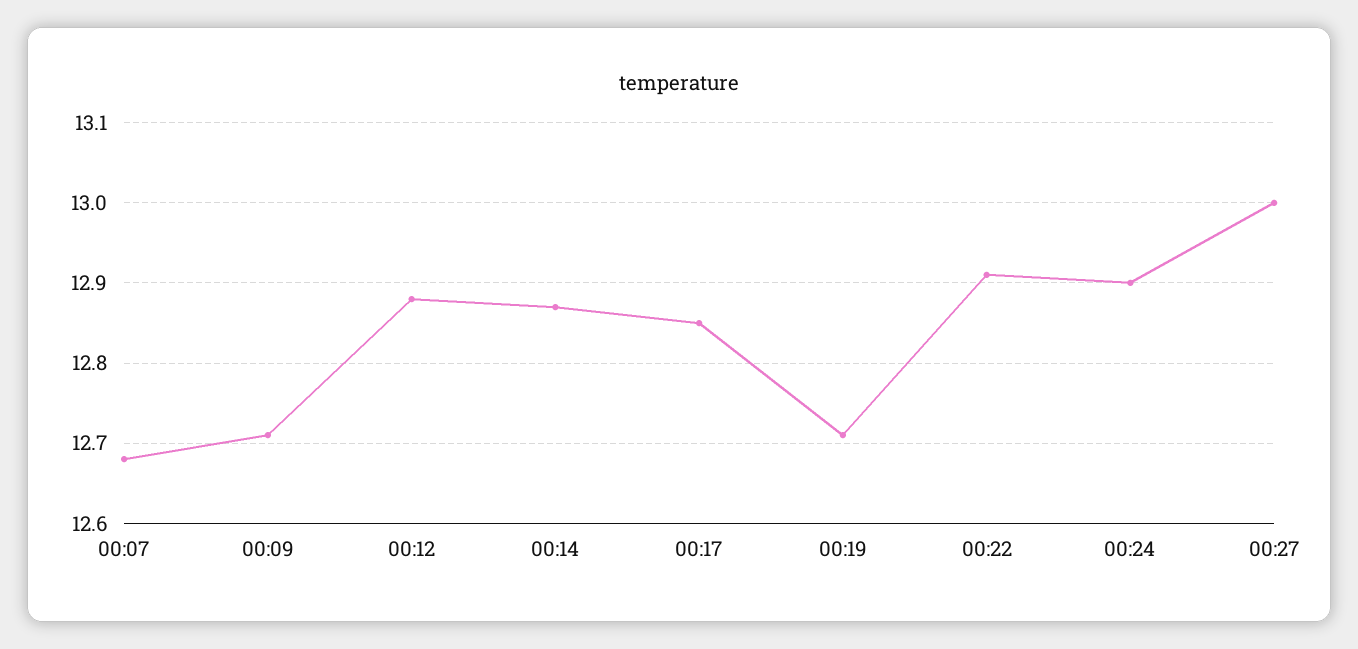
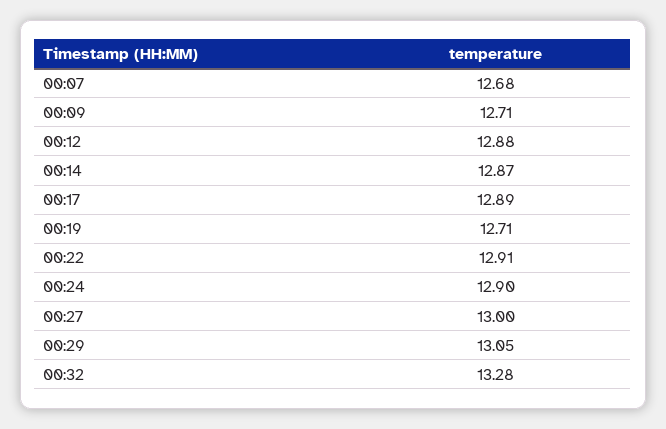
00:17: 12.85 -> 12.89
00:29: none -> 13.05
00:32: none -> 13.28

